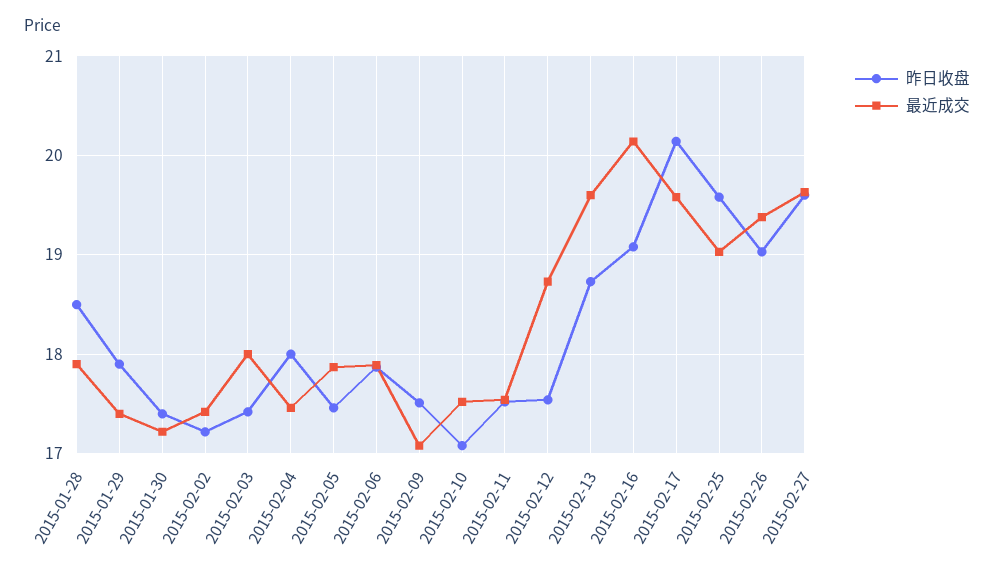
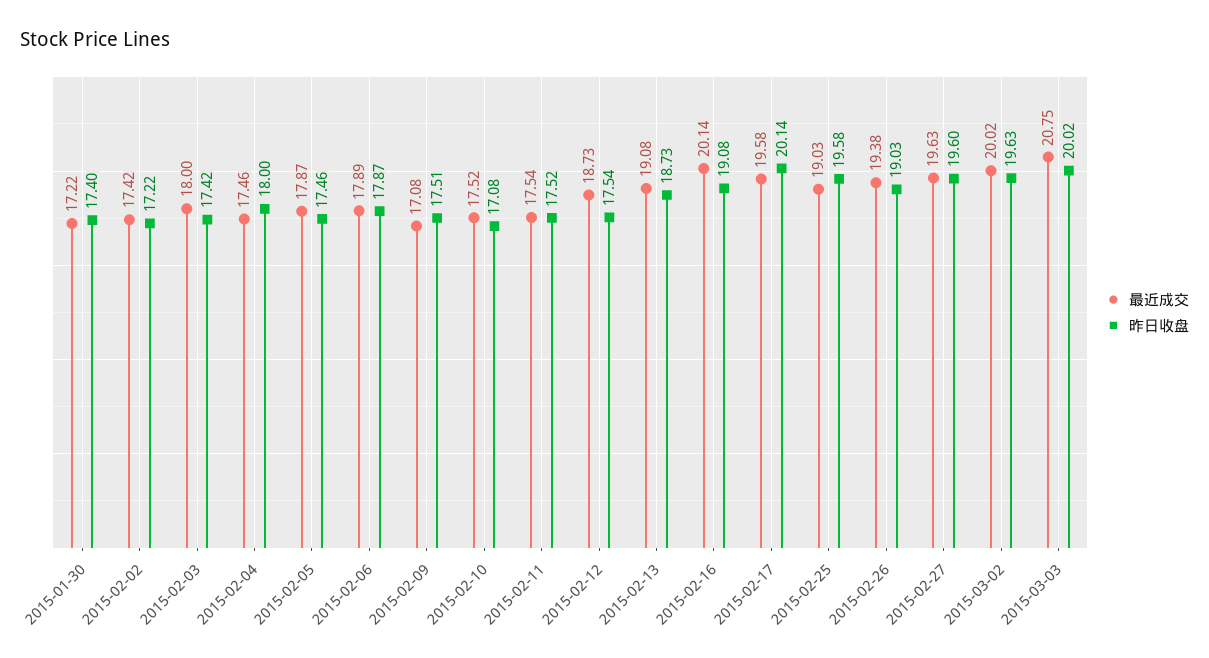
昨日收盘, 2015-01-28: 18.5 -> none
最近成交, 2015-01-28: 17.9 -> none
昨日收盘, 2015-01-29: 17.9 -> none
最近成交, 2015-01-29: 17.4 -> none
最近成交, 2015-02-13: 19.6 -> 19.08
最近成交, 2015-03-02: none -> 20.02
昨日收盘, 2015-03-02: none -> 19.63
最近成交, 2015-03-03: none -> 20.75
昨日收盘, 2015-03-03: none -> 20.02

